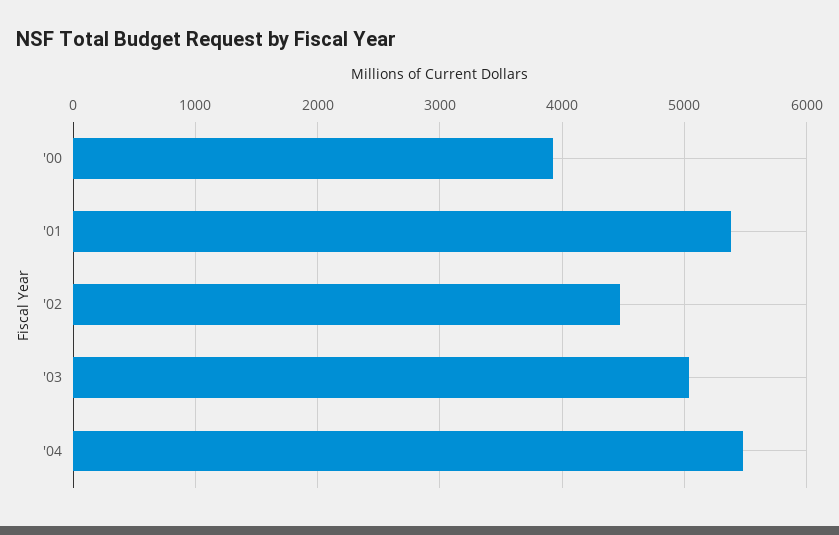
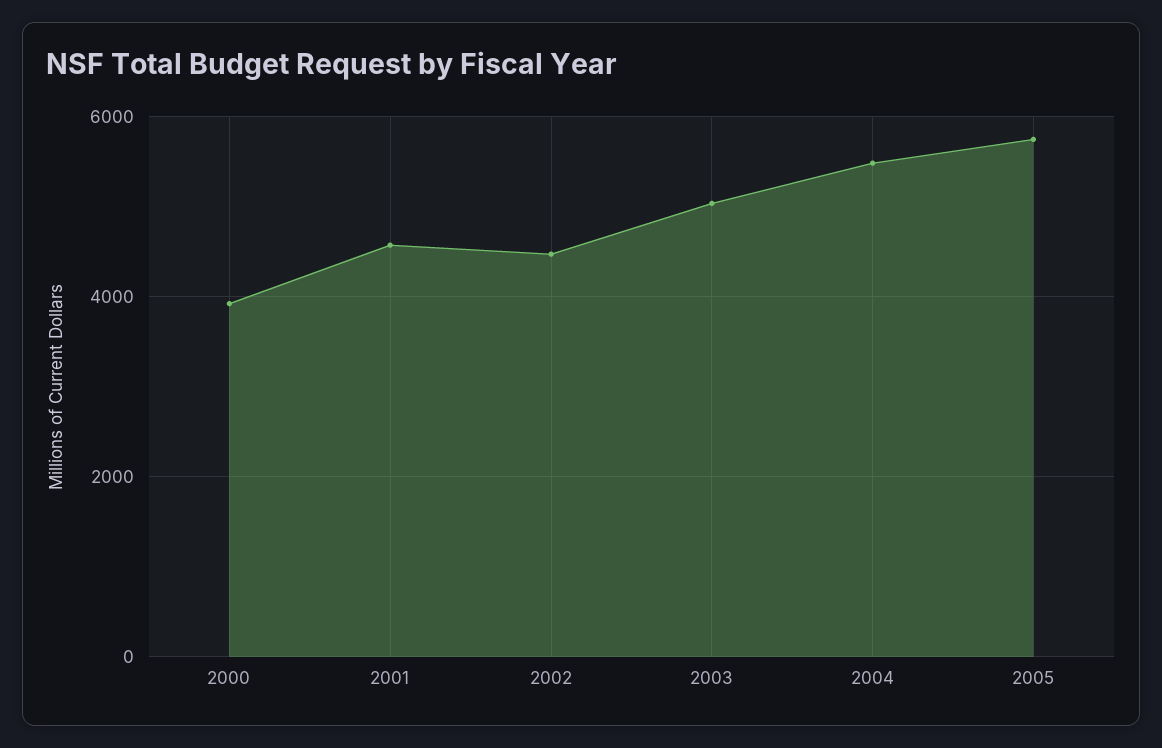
'01: 5400 -> 4600
2005: none -> 5800

